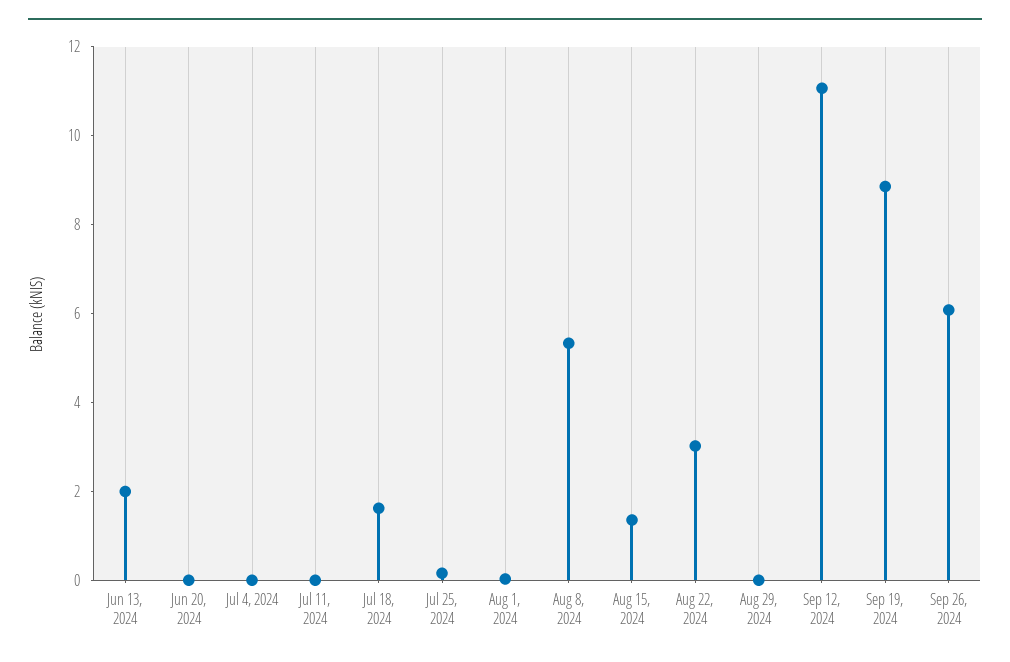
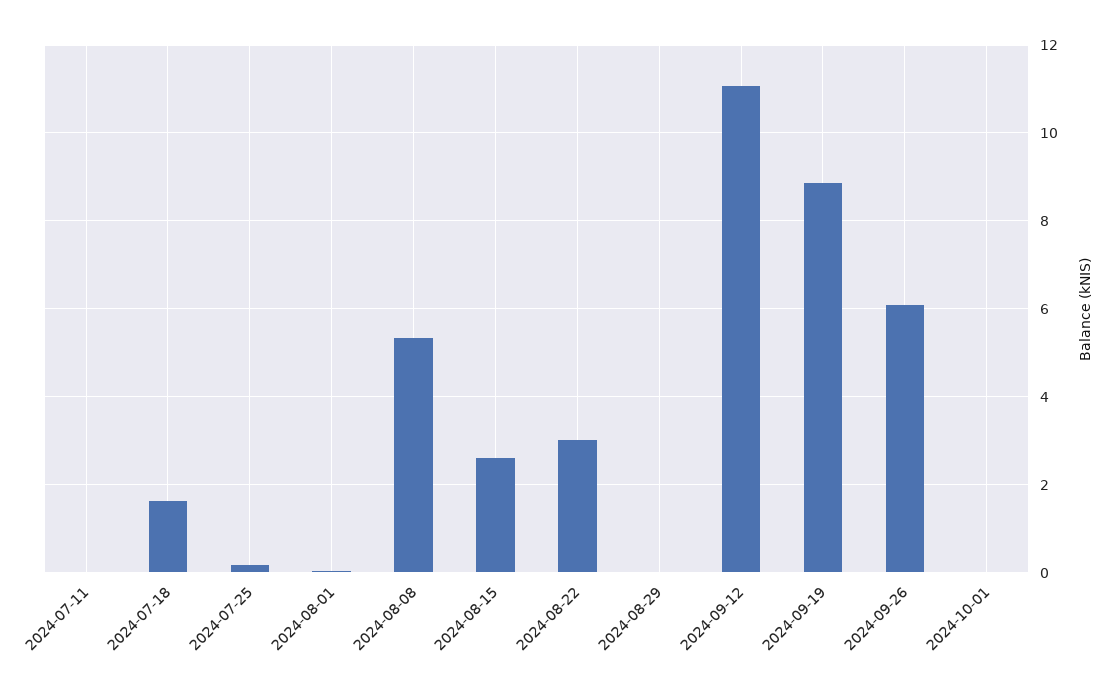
Jun 13, 2024: 2 -> none
Jun 20, 2024: 0 -> none
Jul 4, 2024: 0 -> none
Aug 15, 2024: 1.5 -> 2.6
2024-10-01: none -> 0

